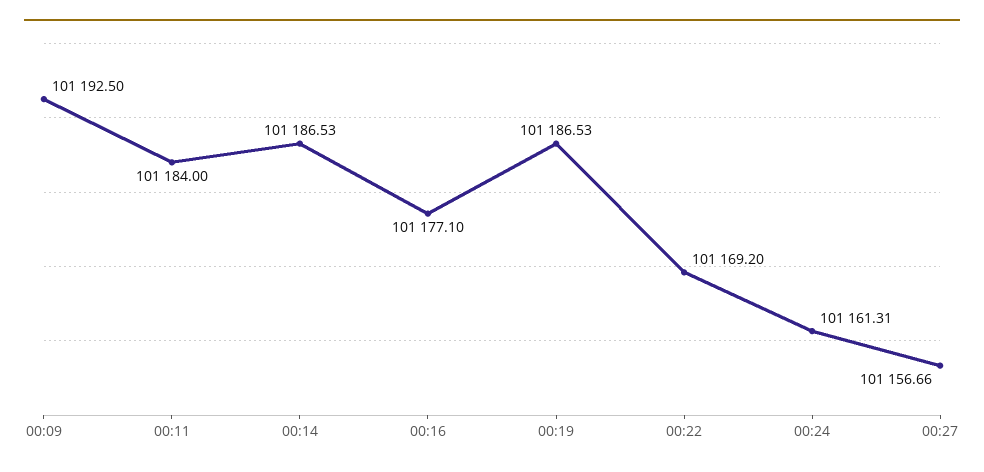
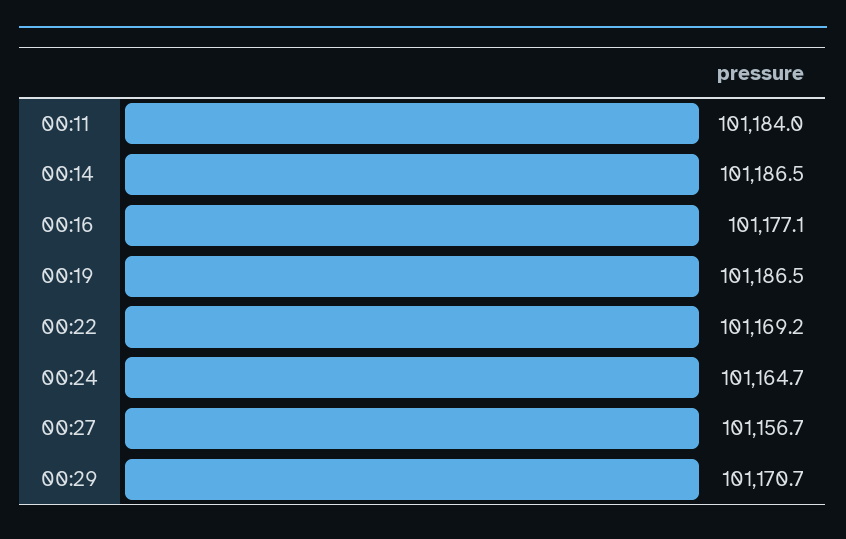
00:09: 101192.5 -> none
00:24: 101161.31 -> 101164.7
00:29: none -> 101170.7

